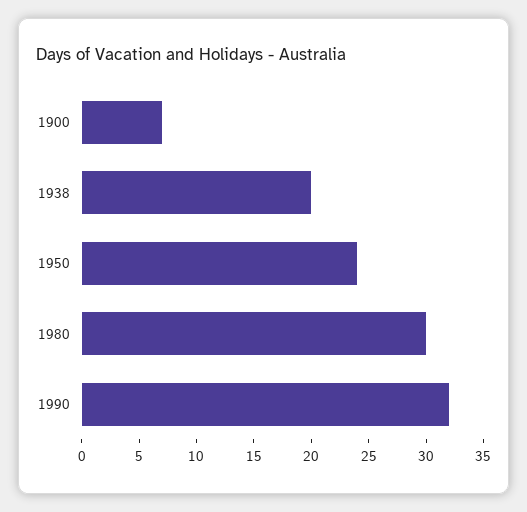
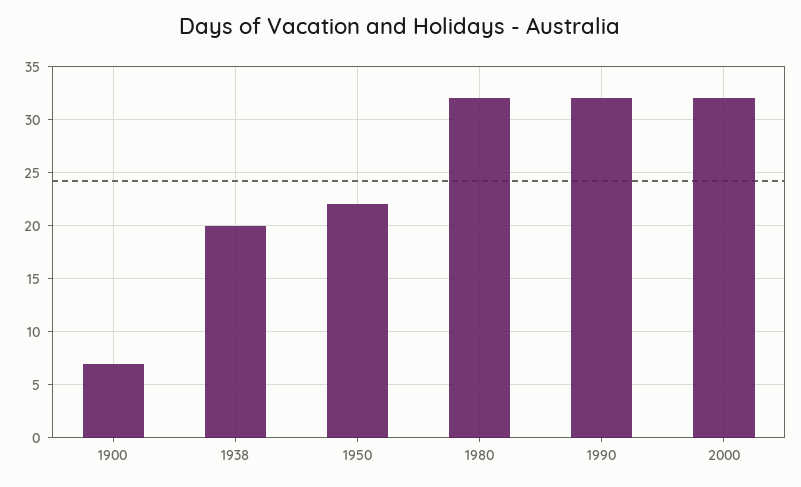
1950: 24 -> 22
1980: 30 -> 32
2000: none -> 32

